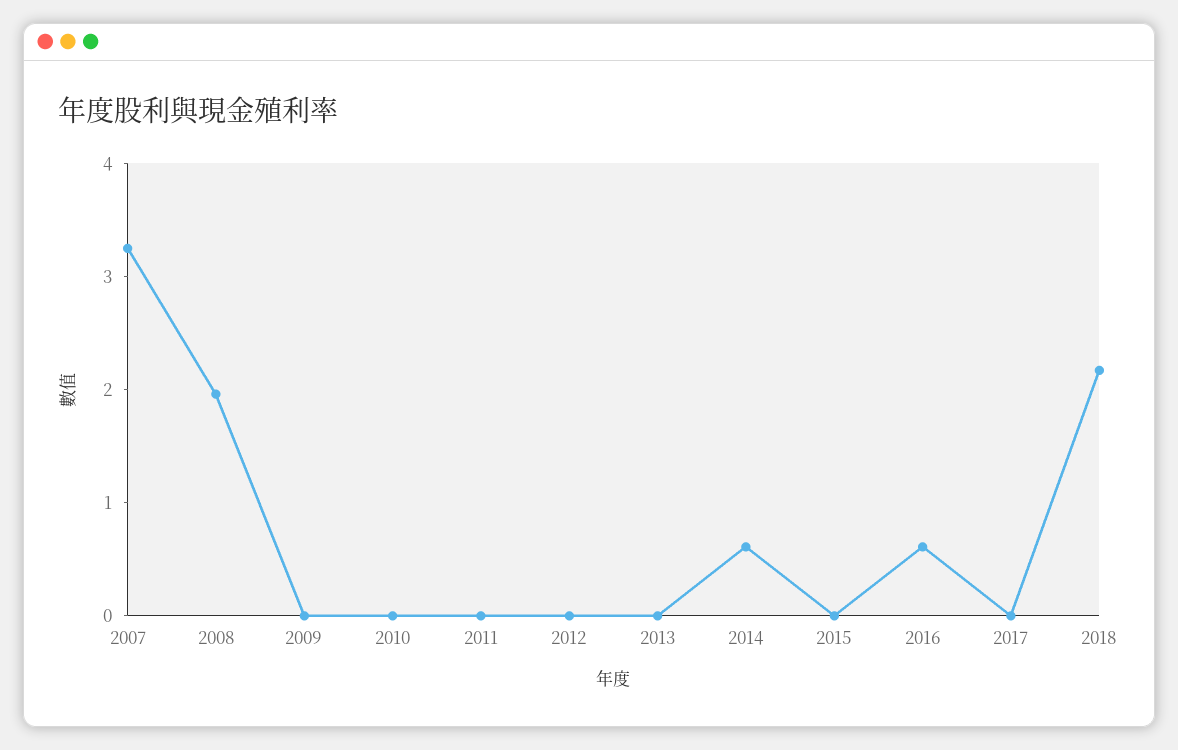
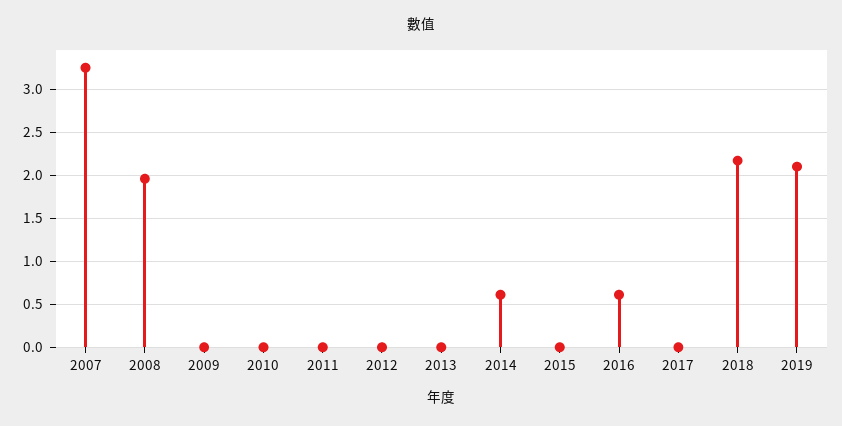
2019: none -> 2.1

